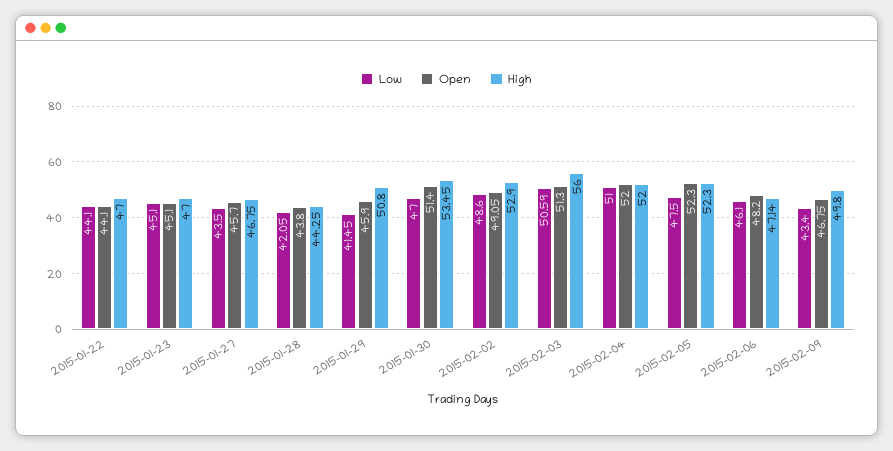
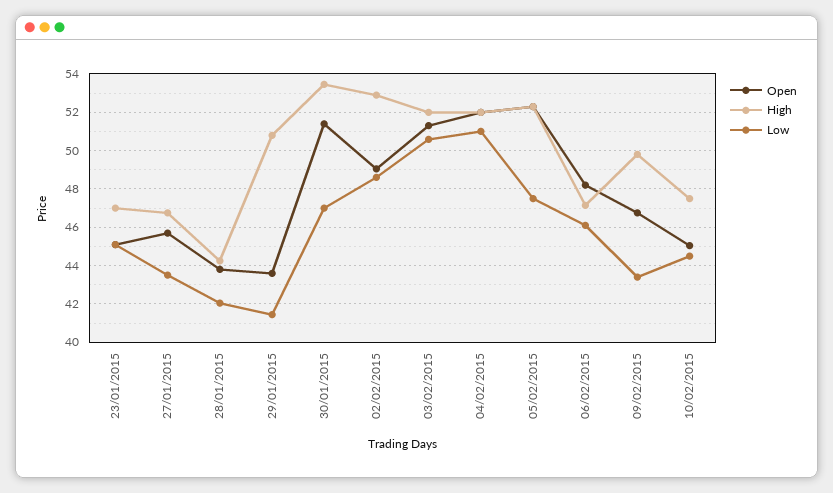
Low, 2015-01-22: 44.1 -> none
Open, 2015-01-22: 44.1 -> none
High, 2015-01-22: 47 -> none
Open, 2015-01-29: 45.9 -> 43.5
High, 2015-02-03: 56 -> 52
Open, 10/02/2015: none -> 45
High, 10/02/2015: none -> 47.5
Low, 10/02/2015: none -> 44.5

